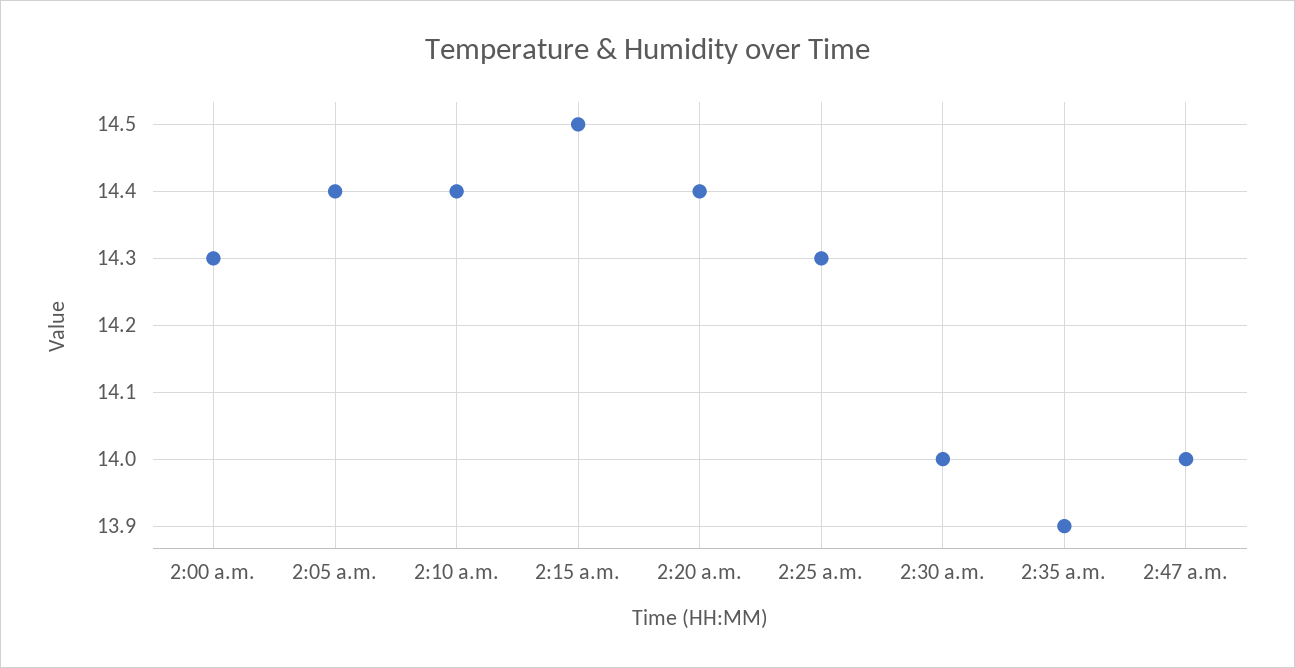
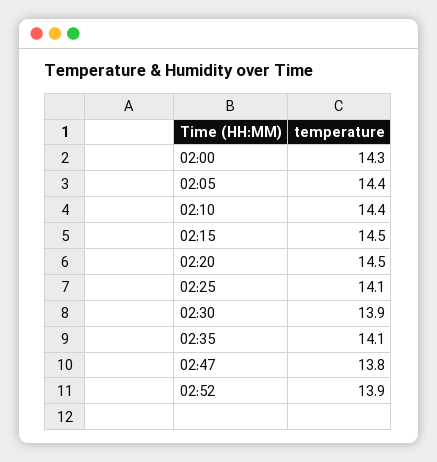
2:20 a.m.: 14.4 -> 14.5
2:25 a.m.: 14.3 -> 14.1
2:30 a.m.: 14 -> 13.9
2:35 a.m.: 13.9 -> 14.1
2:47 a.m.: 14 -> 13.8
02:52: none -> 13.9

